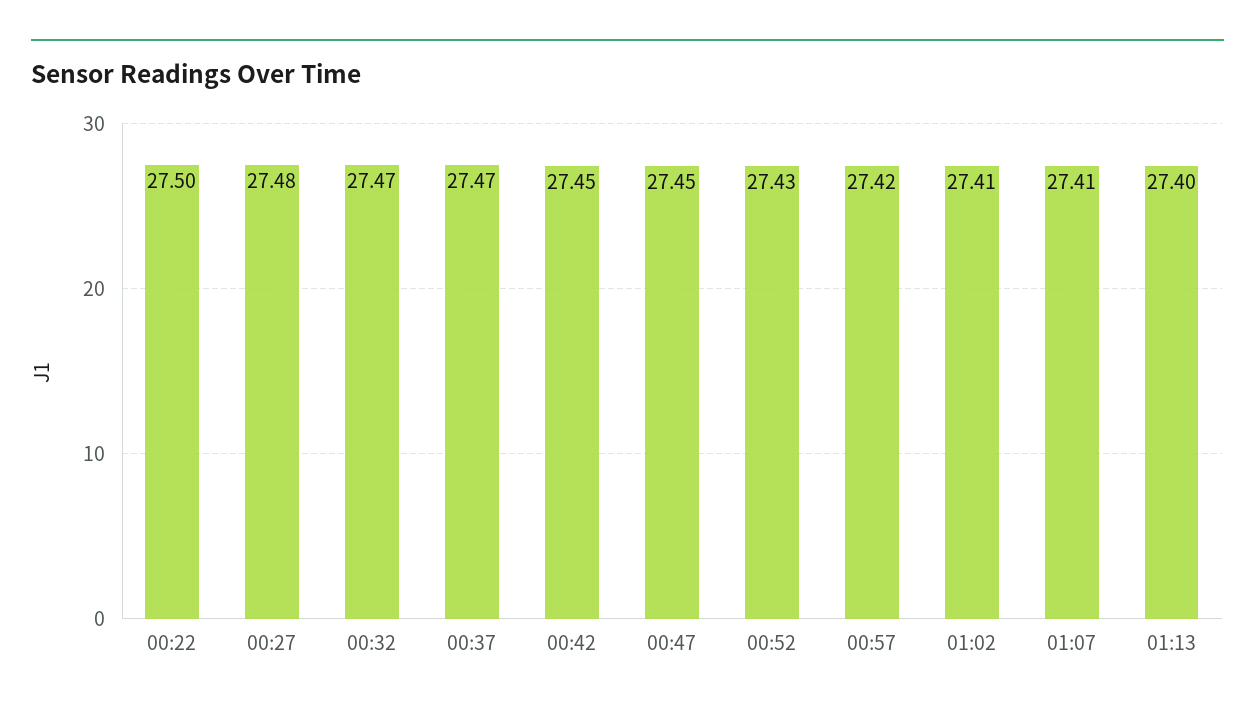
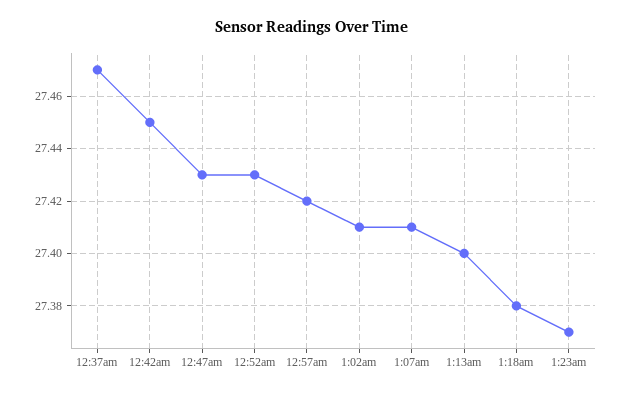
00:22: 27.5 -> none
00:27: 27.48 -> none
00:32: 27.47 -> none
00:47: 27.45 -> 27.43
1:18am: none -> 27.38
1:23am: none -> 27.37

